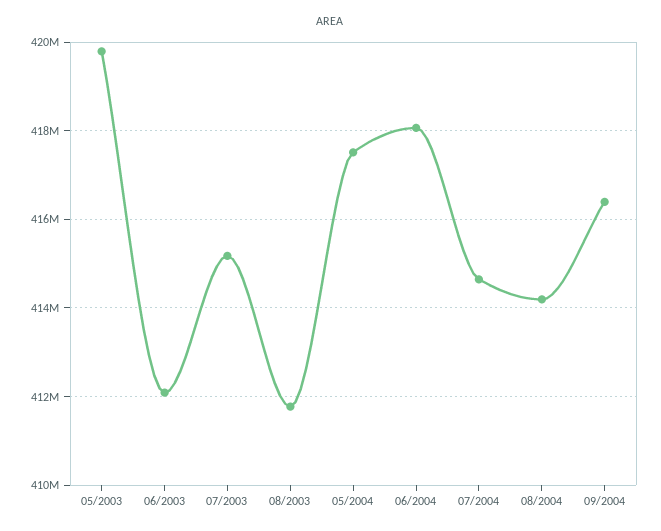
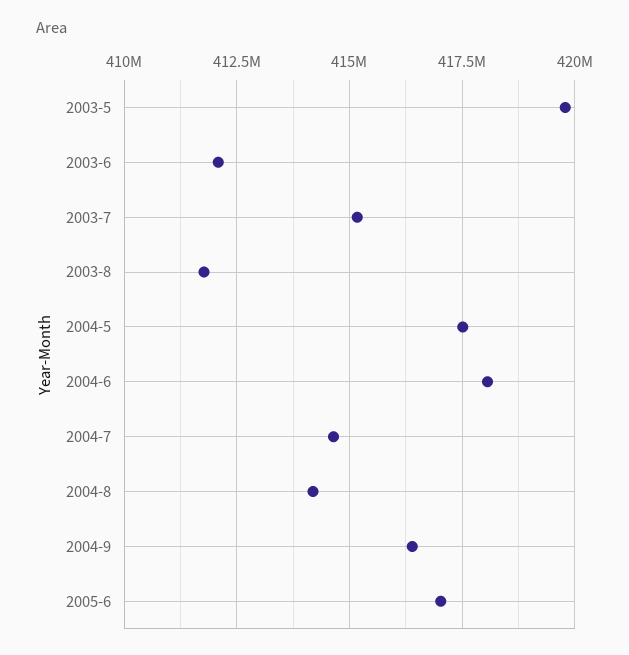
2005-6: none -> 417000000

